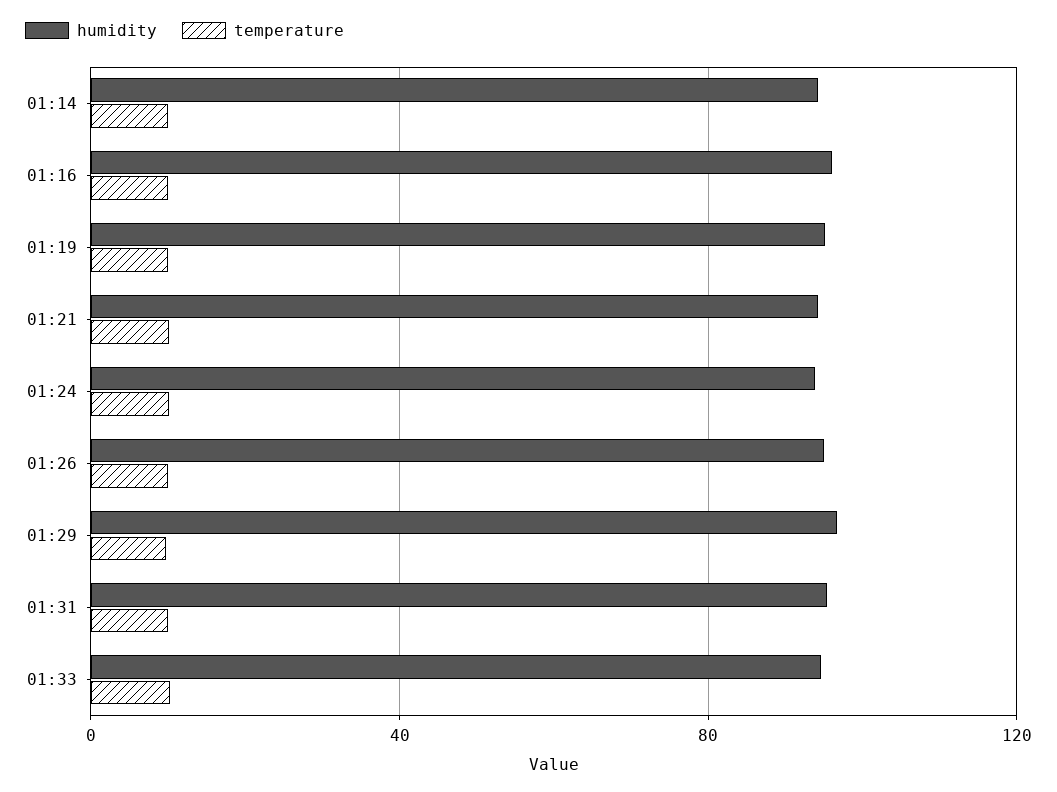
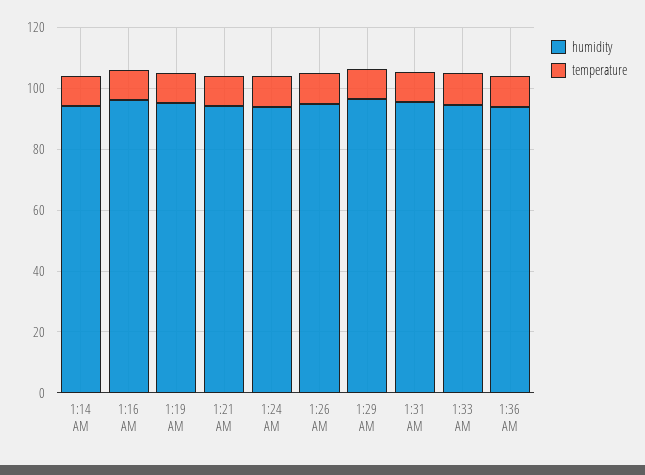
humidity, 1:36 AM: none -> 95
temperature, 1:36 AM: none -> 10

